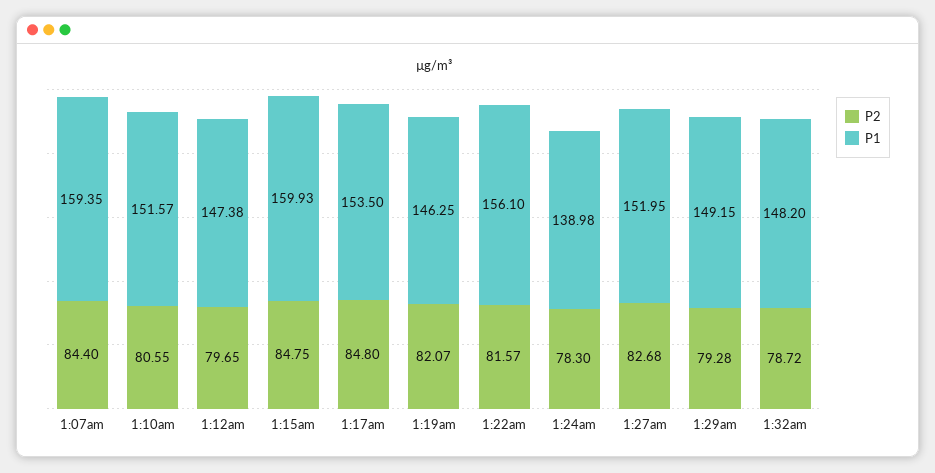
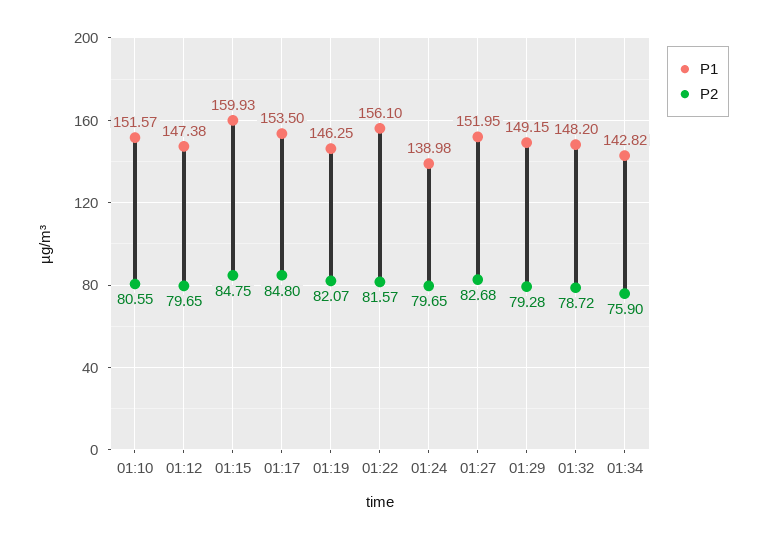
P2, 1:07am: 84.4 -> none
P1, 1:07am: 159.35 -> none
P2, 1:24am: 78.3 -> 79.65
P1, 01:34: none -> 142.82
P2, 01:34: none -> 75.9

